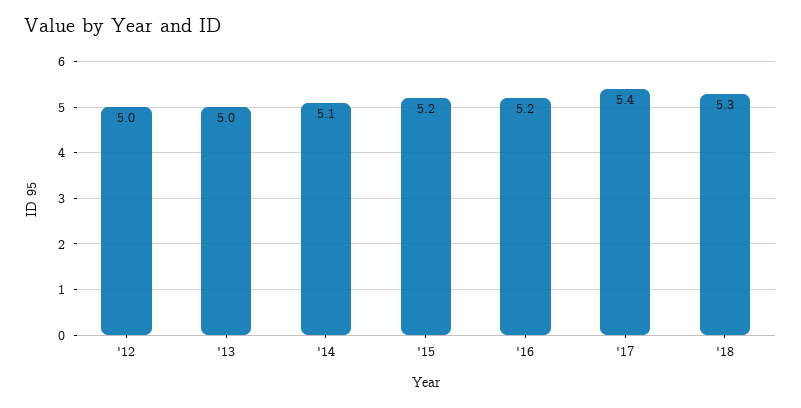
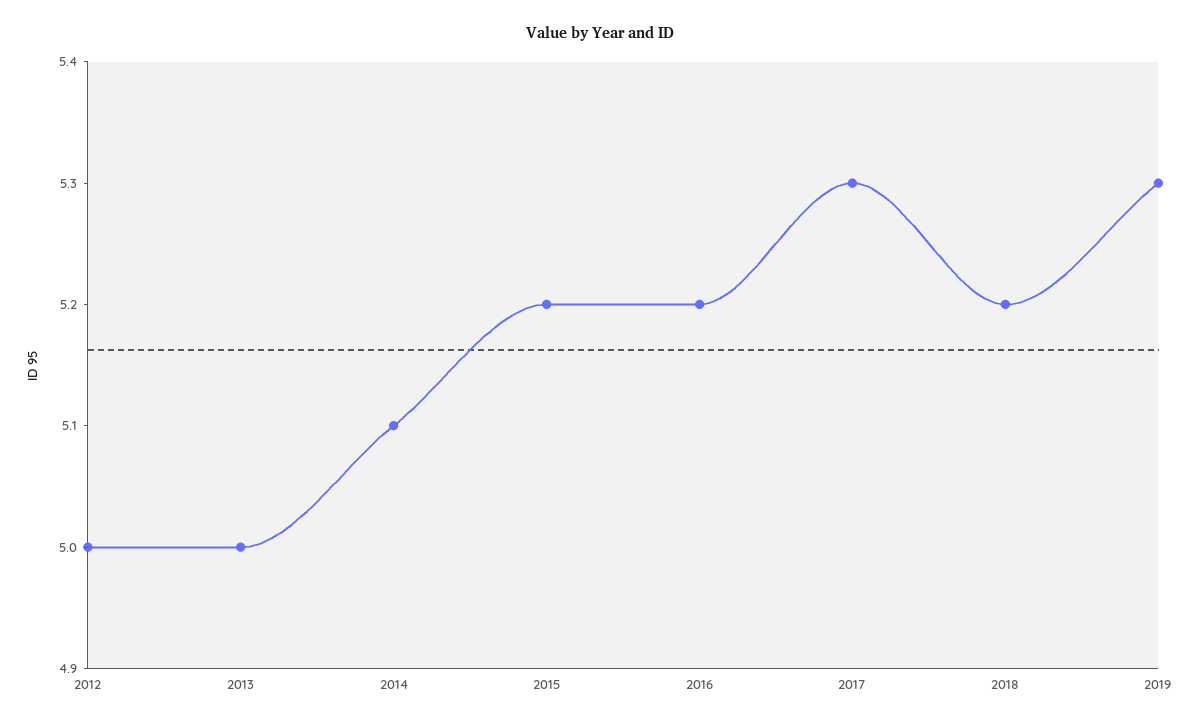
'17: 5.4 -> 5.3
'18: 5.3 -> 5.2
2019: none -> 5.3

